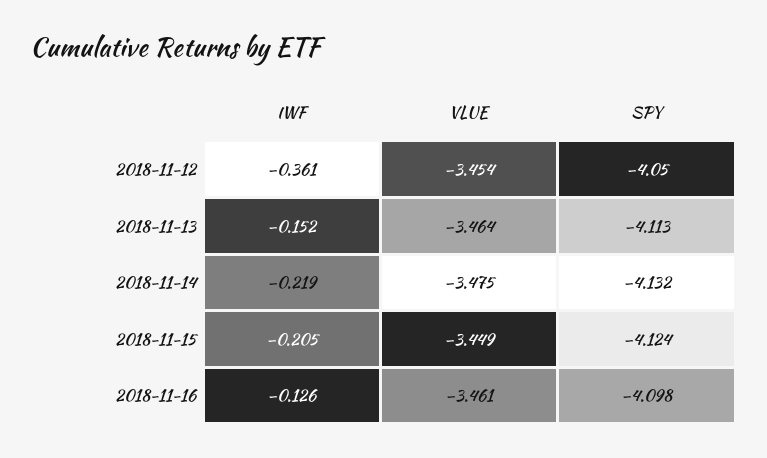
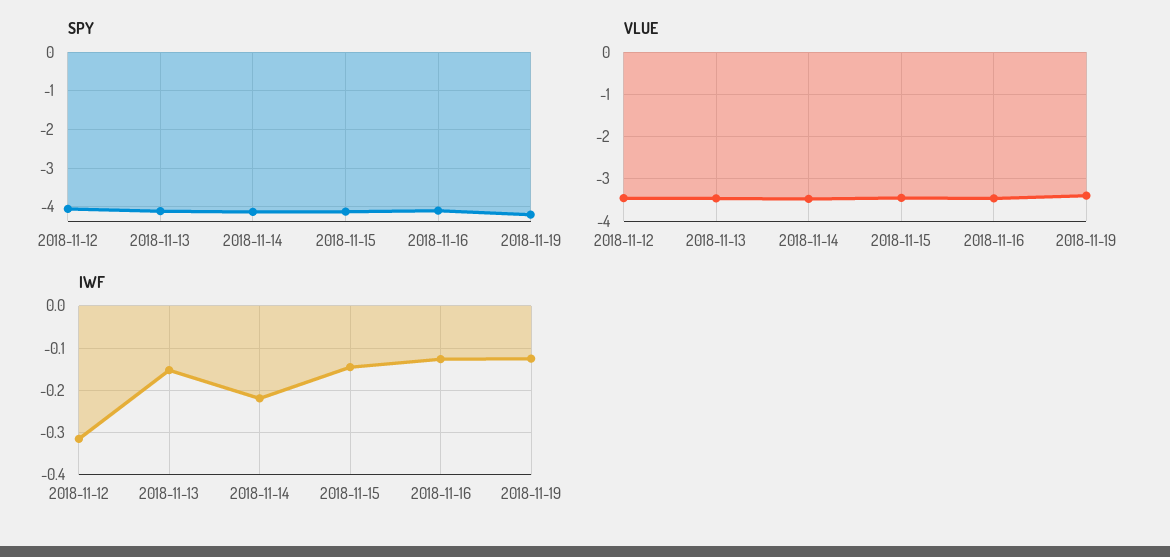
IWF, 2018-11-12: -0.361 -> -0.32
IWF, 2018-11-15: -0.205 -> -0.14
SPY, 2018-11-19: none -> -4.2
VLUE, 2018-11-19: none -> -3.4
IWF, 2018-11-19: none -> -0.12

